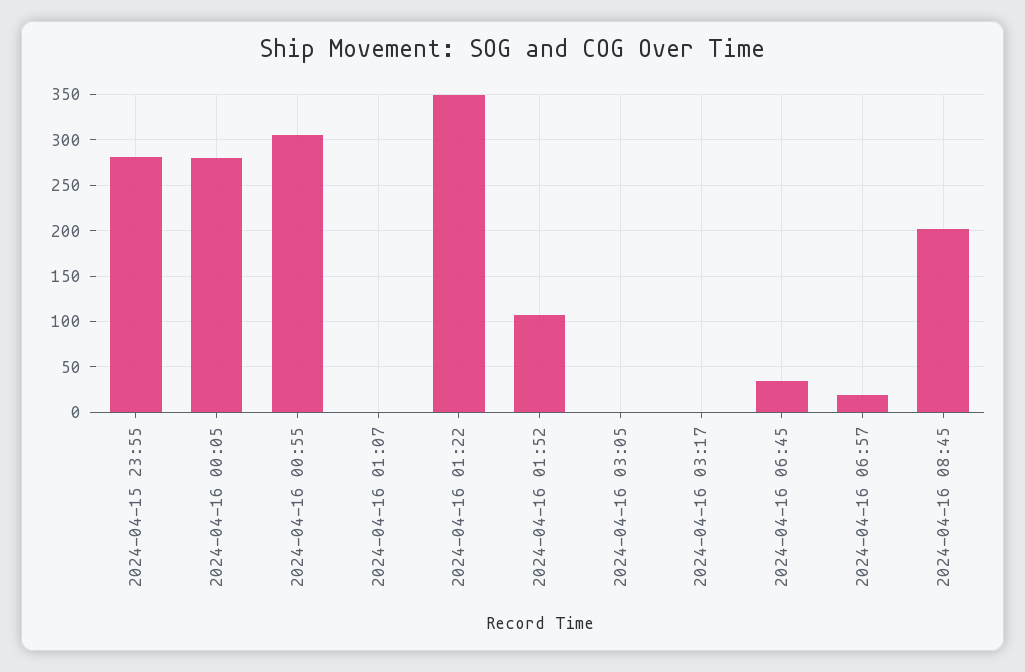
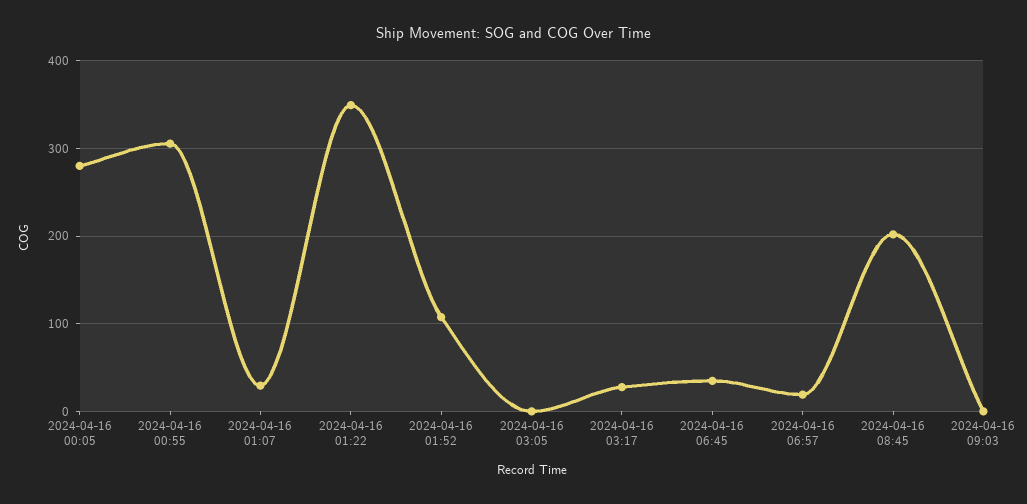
2024-04-15 23:55: 280 -> none
2024-04-16 01:07: 0 -> 30
2024-04-16 03:17: 0 -> 30
2024-04-16 09:03: none -> 0

